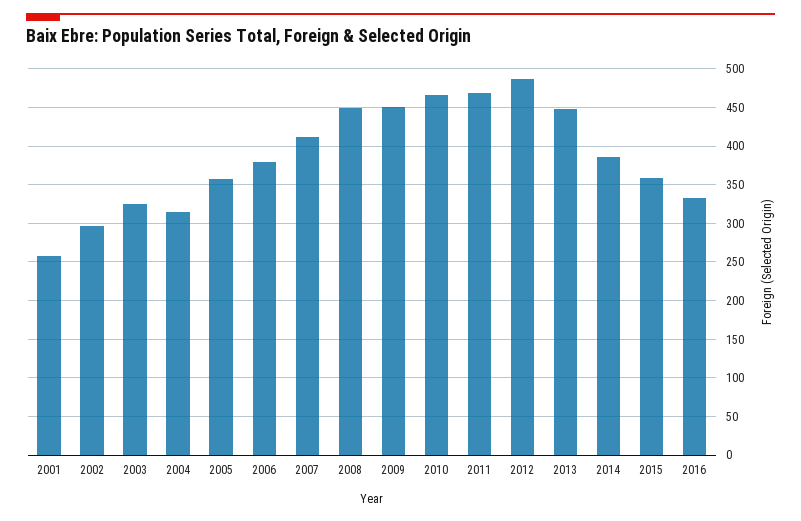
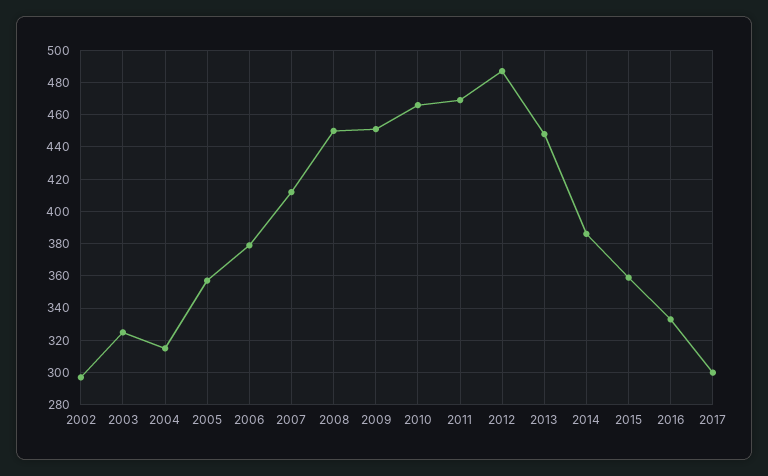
2001: 260 -> none
2017: none -> 300

